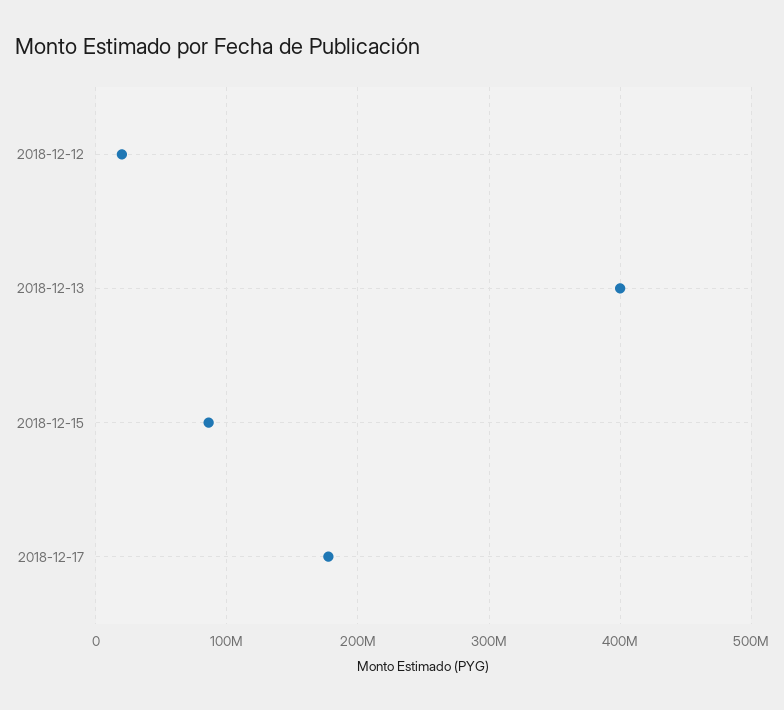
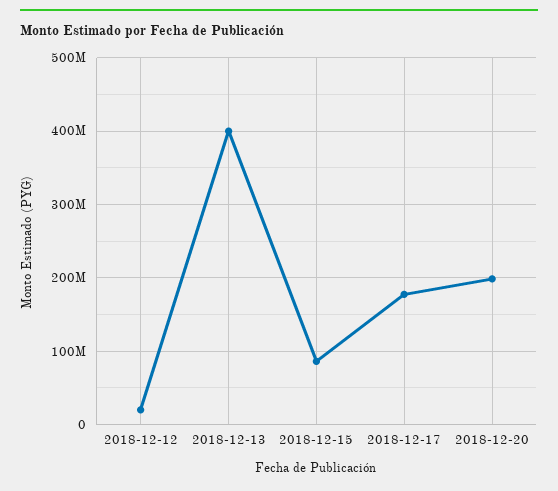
2018-12-20: none -> 200000000

